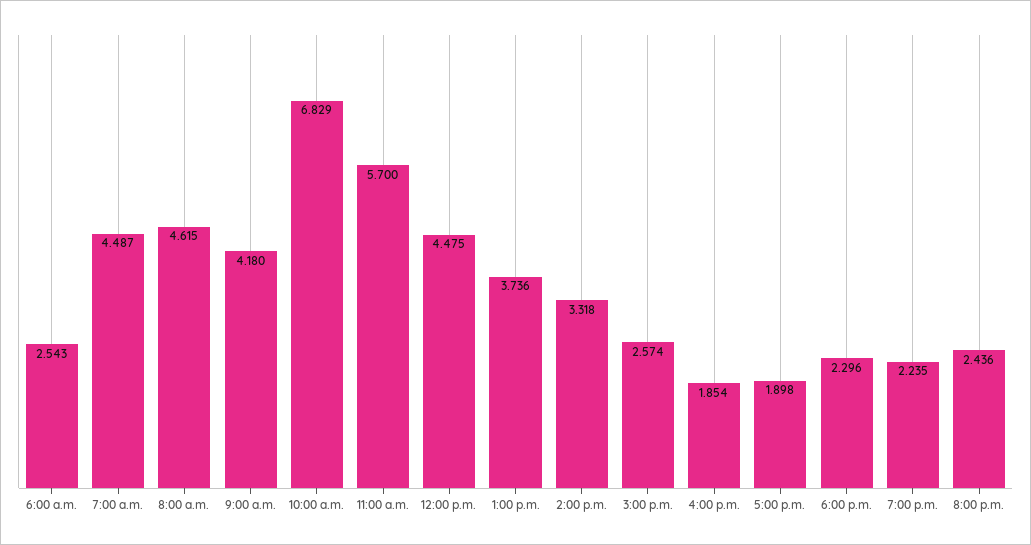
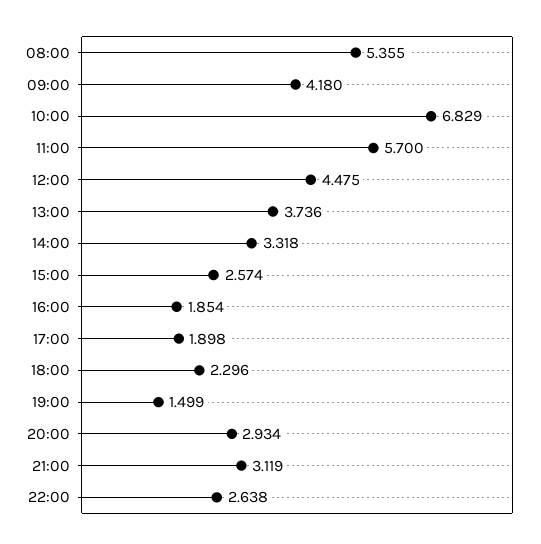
6:00 a.m.: 2.543 -> none
7:00 a.m.: 4.487 -> none
8:00 a.m.: 4.615 -> 5.355
7:00 p.m.: 2.235 -> 1.499
8:00 p.m.: 2.436 -> 2.934
21:00: none -> 3.119
22:00: none -> 2.638

